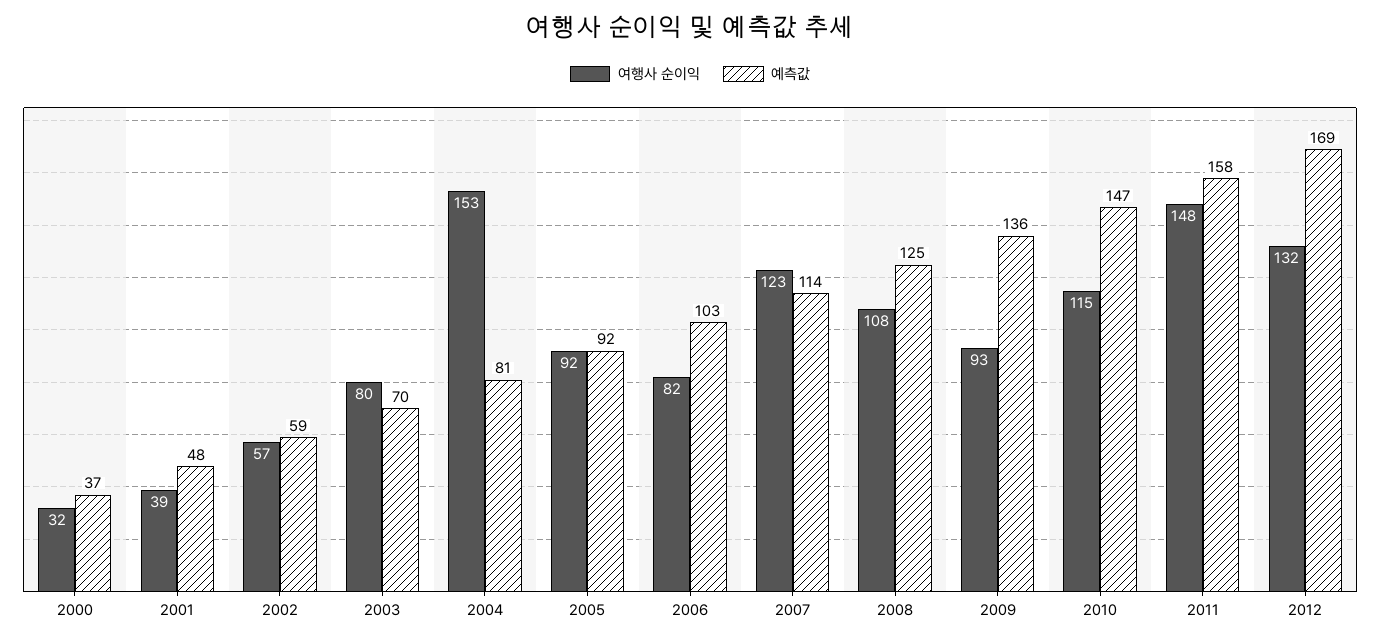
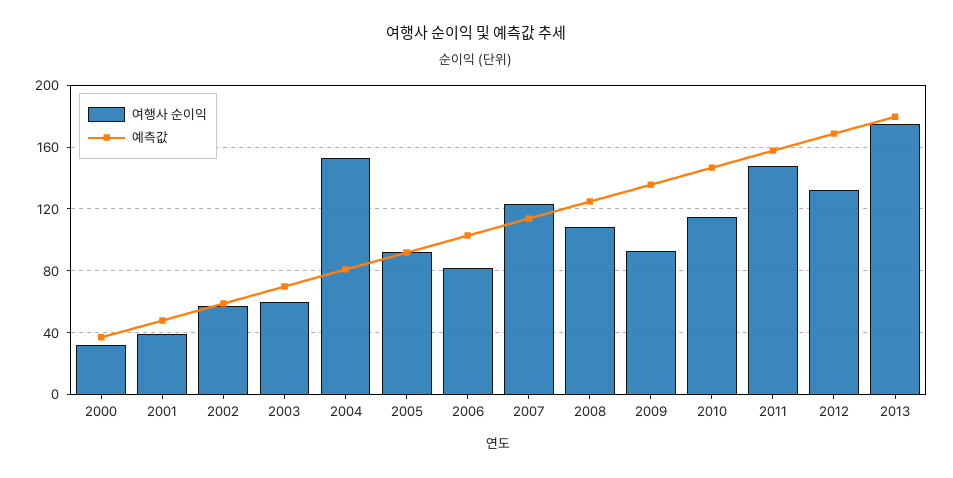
여행사 순이익, 2003: 80 -> 60
여행사 순이익, 2013: none -> 175
예측값, 2013: none -> 180

